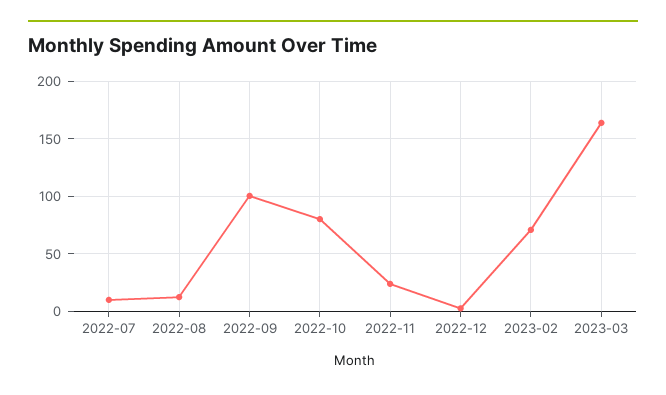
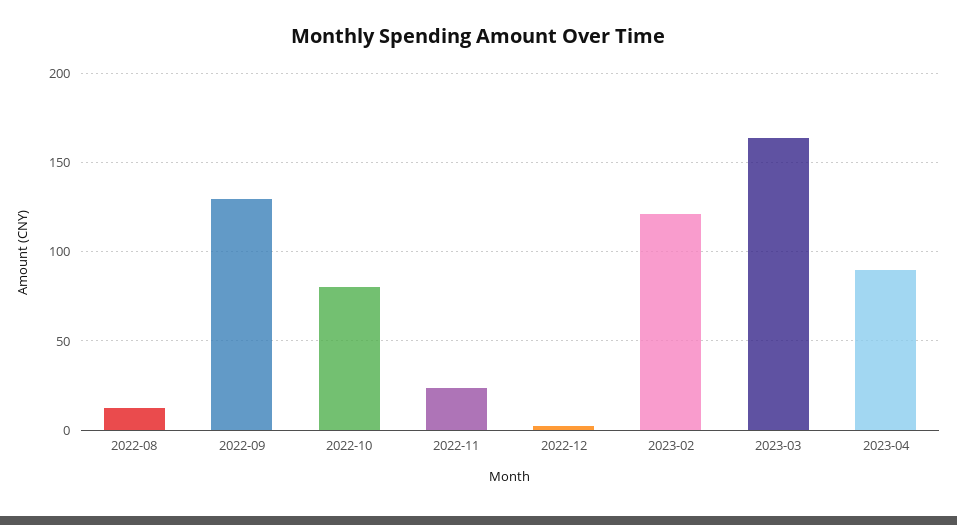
2022-07: 10 -> none
2022-09: 100 -> 130
2023-02: 70 -> 120
2023-04: none -> 90

